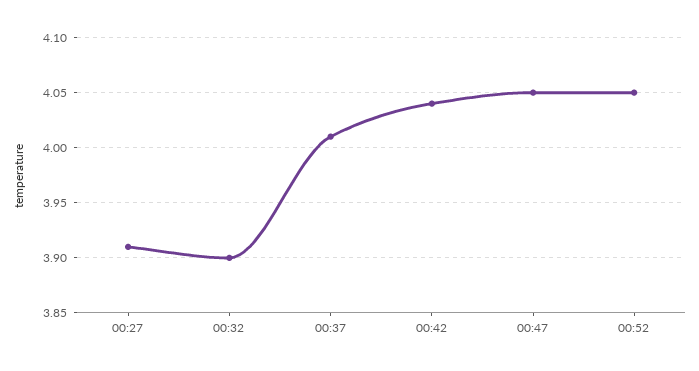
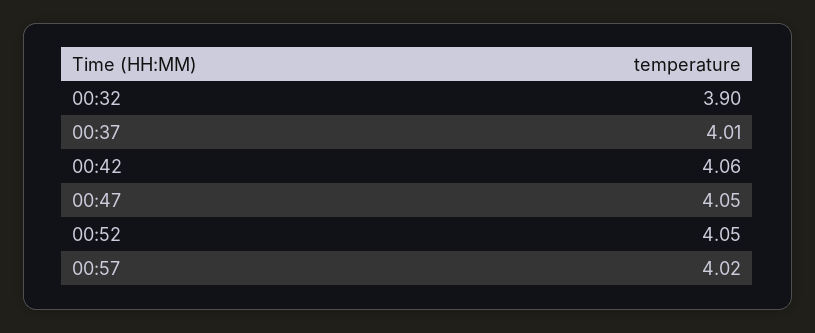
00:27: 3.91 -> none
00:42: 4.04 -> 4.06
00:57: none -> 4.02

